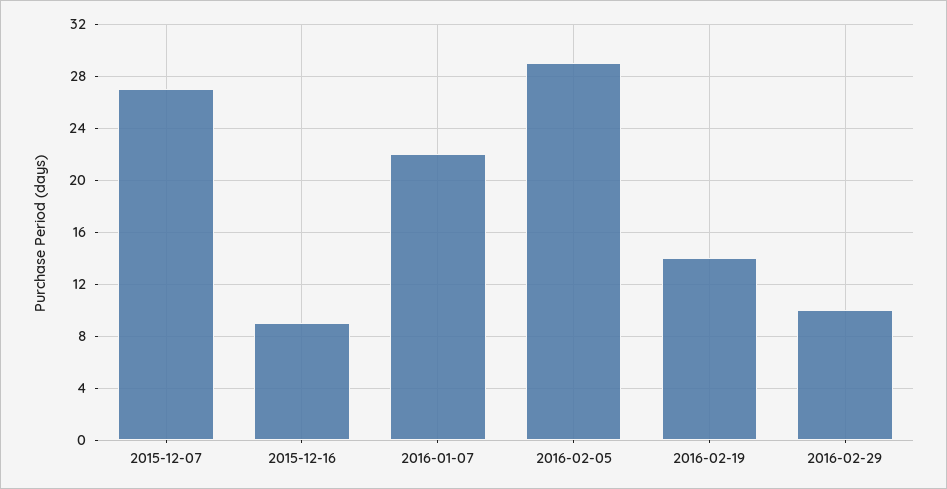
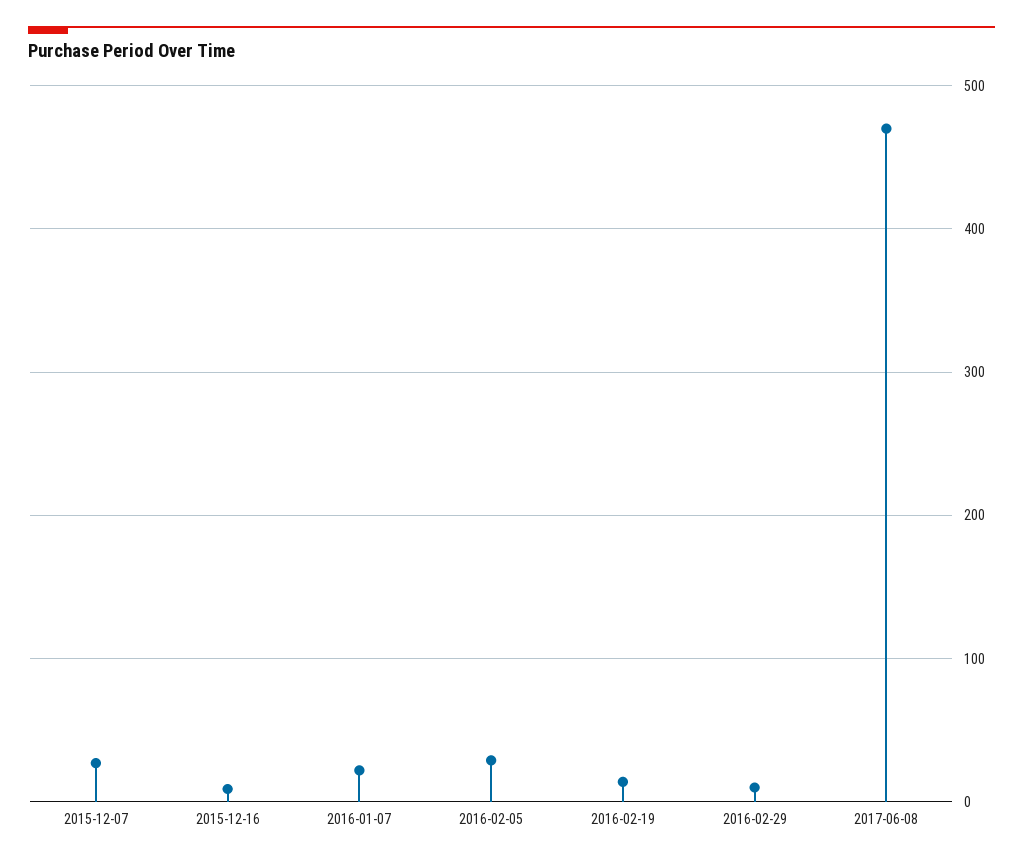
2017-06-08: none -> 470

